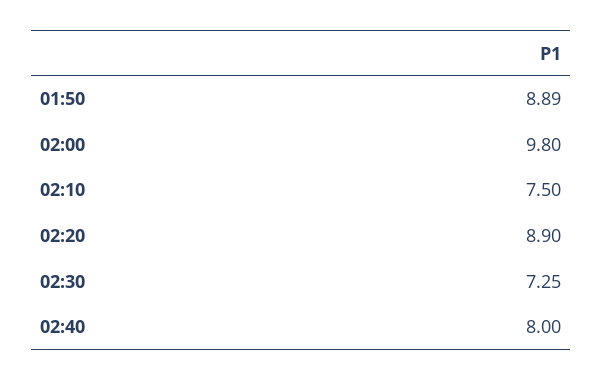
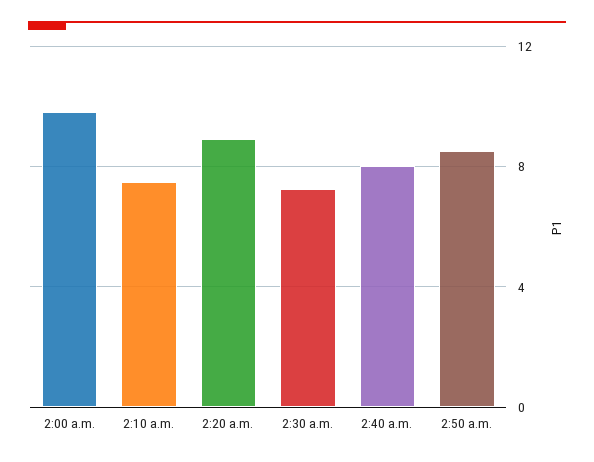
01:50: 8.89 -> none
2:50 a.m.: none -> 8.5

